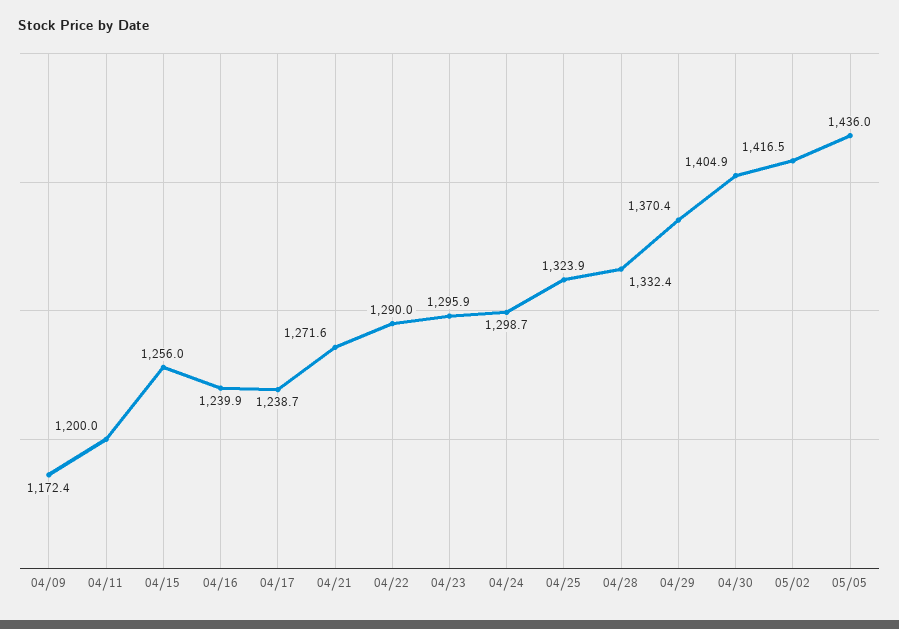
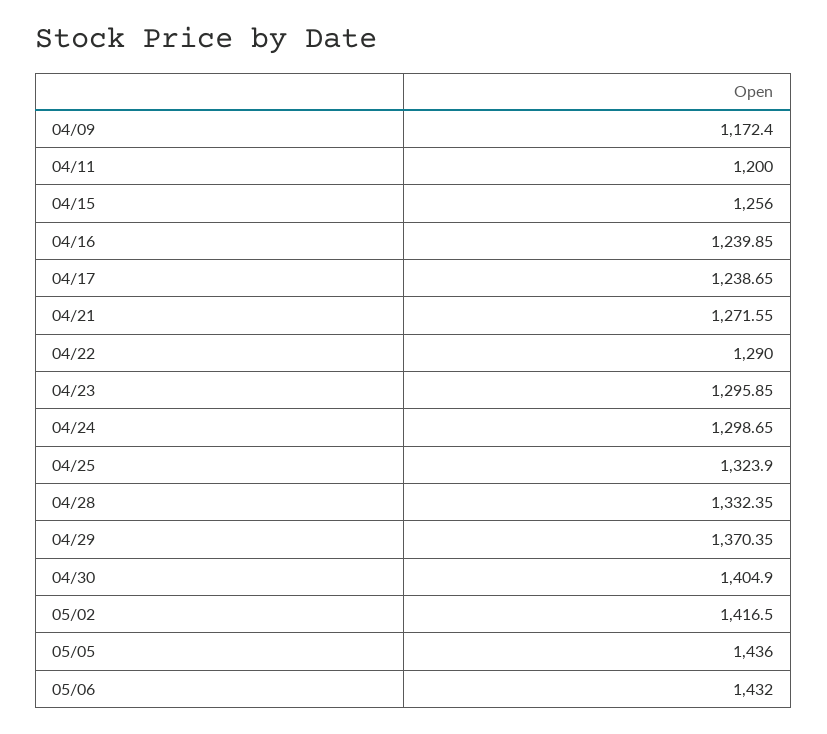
05/06: none -> 1432

